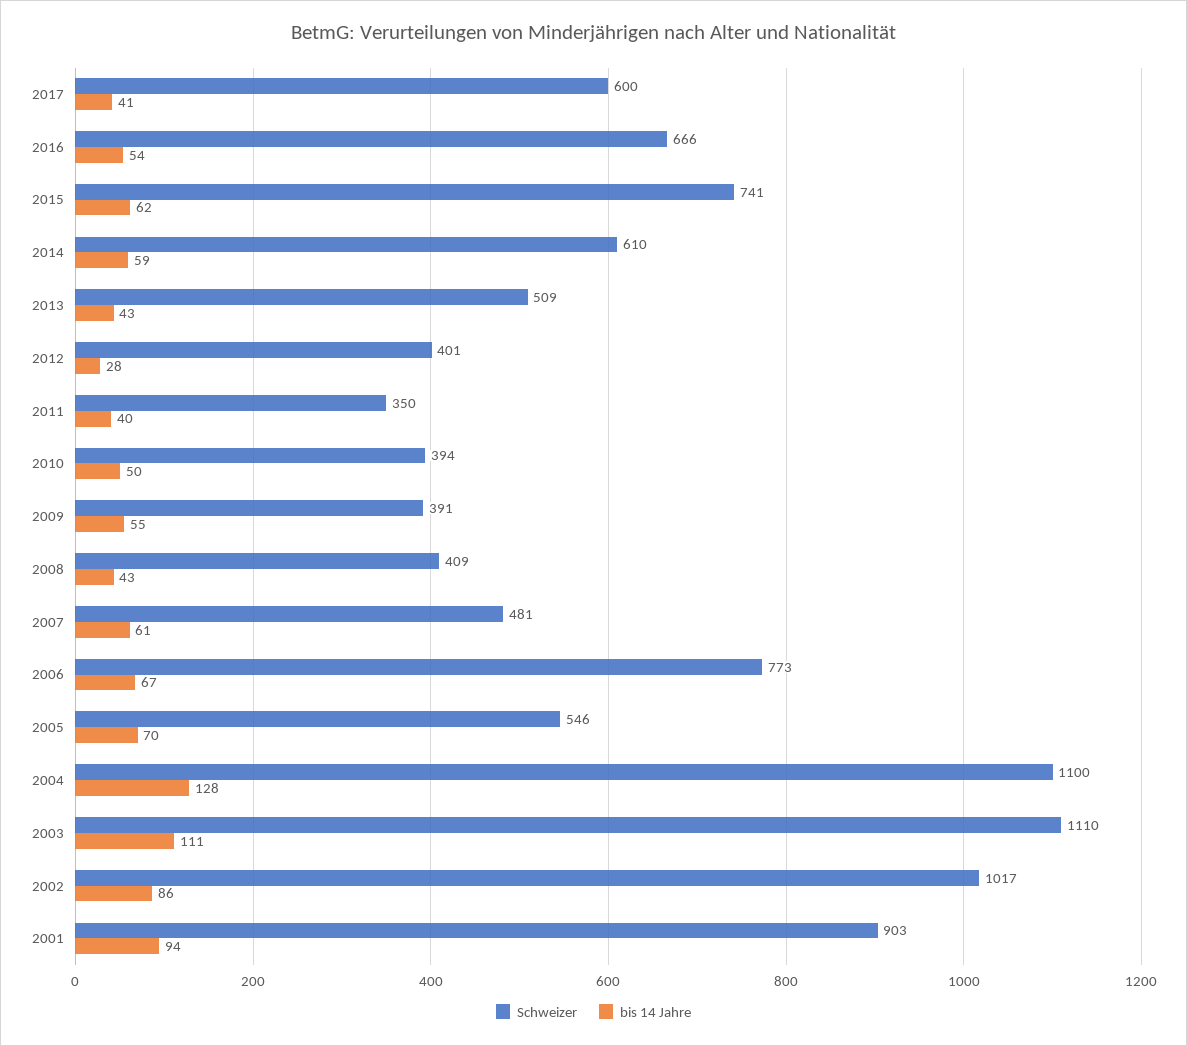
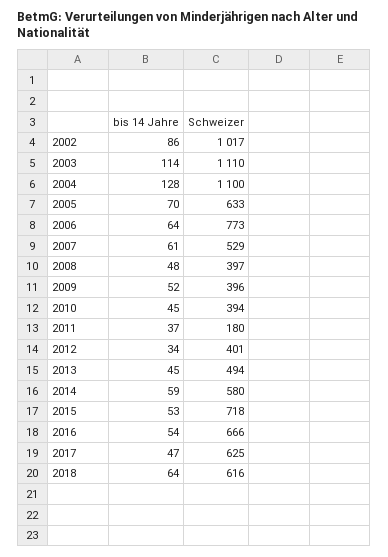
Schweizer, 2017: 600 -> 625
bis 14 Jahre, 2017: 41 -> 47
Schweizer, 2015: 741 -> 718
bis 14 Jahre, 2015: 62 -> 53
Schweizer, 2014: 610 -> 580
Schweizer, 2013: 509 -> 494
bis 14 Jahre, 2013: 43 -> 45
bis 14 Jahre, 2012: 28 -> 34
Schweizer, 2011: 350 -> 180
bis 14 Jahre, 2011: 40 -> 37
bis 14 Jahre, 2010: 50 -> 45
Schweizer, 2009: 391 -> 396
bis 14 Jahre, 2009: 55 -> 52
Schweizer, 2008: 409 -> 397
bis 14 Jahre, 2008: 43 -> 48
Schweizer, 2007: 481 -> 529
bis 14 Jahre, 2006: 67 -> 64
Schweizer, 2005: 546 -> 633
bis 14 Jahre, 2003: 111 -> 114
Schweizer, 2001: 903 -> none
bis 14 Jahre, 2001: 94 -> none
bis 14 Jahre, 2018: none -> 64
Schweizer, 2018: none -> 616

